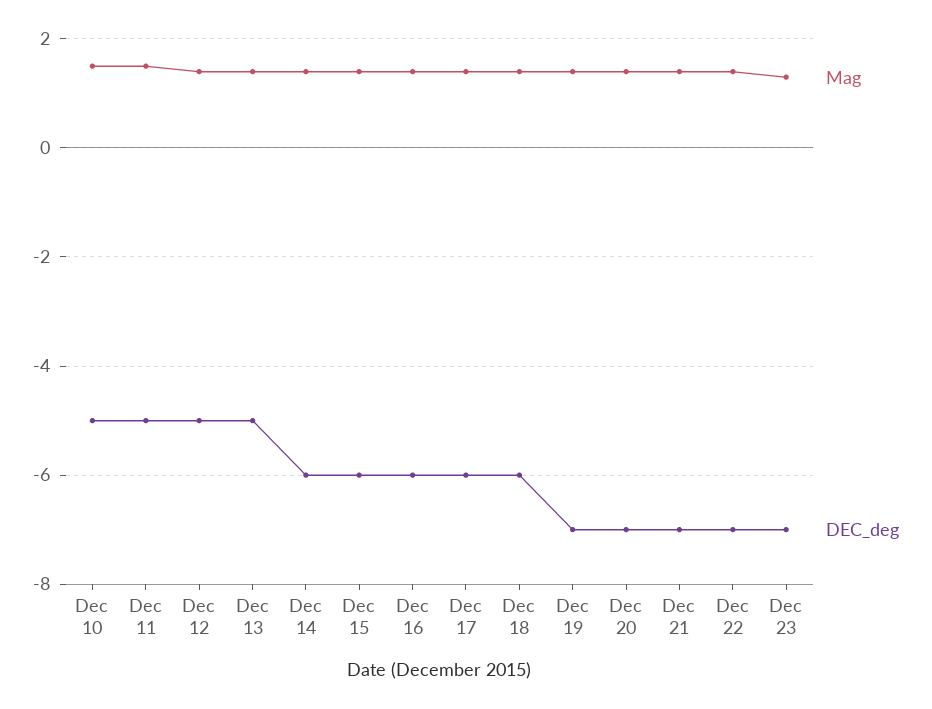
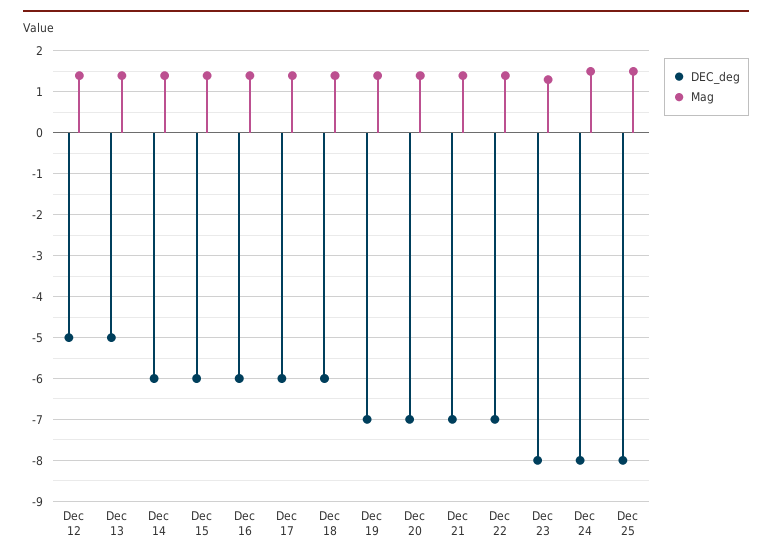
Mag, Dec 10: 1.5 -> none
DEC_deg, Dec 10: -5 -> none
Mag, Dec 11: 1.5 -> none
DEC_deg, Dec 11: -5 -> none
DEC_deg, Dec 23: -7 -> -8
DEC_deg, Dec 24: none -> -8
Mag, Dec 24: none -> 1.5
DEC_deg, Dec 25: none -> -8
Mag, Dec 25: none -> 1.5

